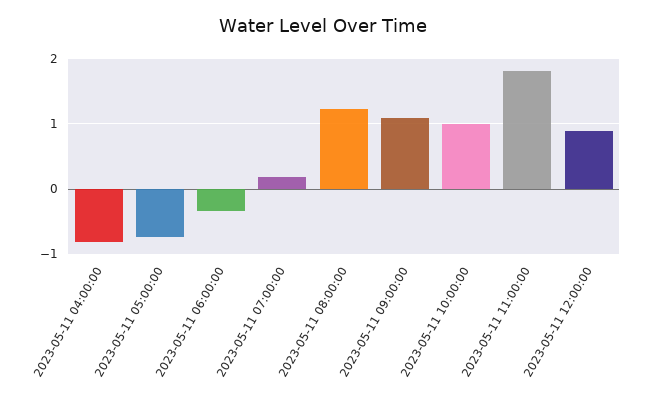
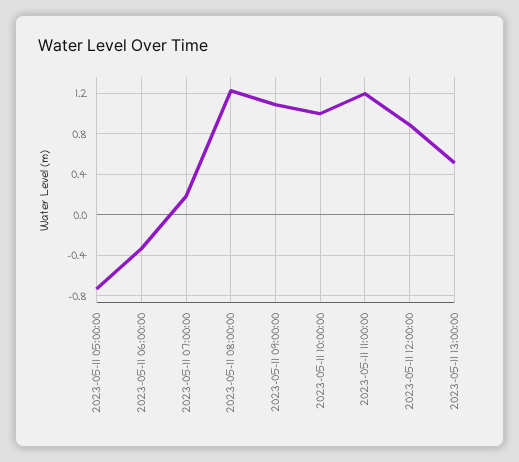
2023-05-11 04:00:00: -0.8 -> none
2023-05-11 11:00:00: 1.8 -> 1.2
2023-05-11 13:00:00: none -> 0.5

